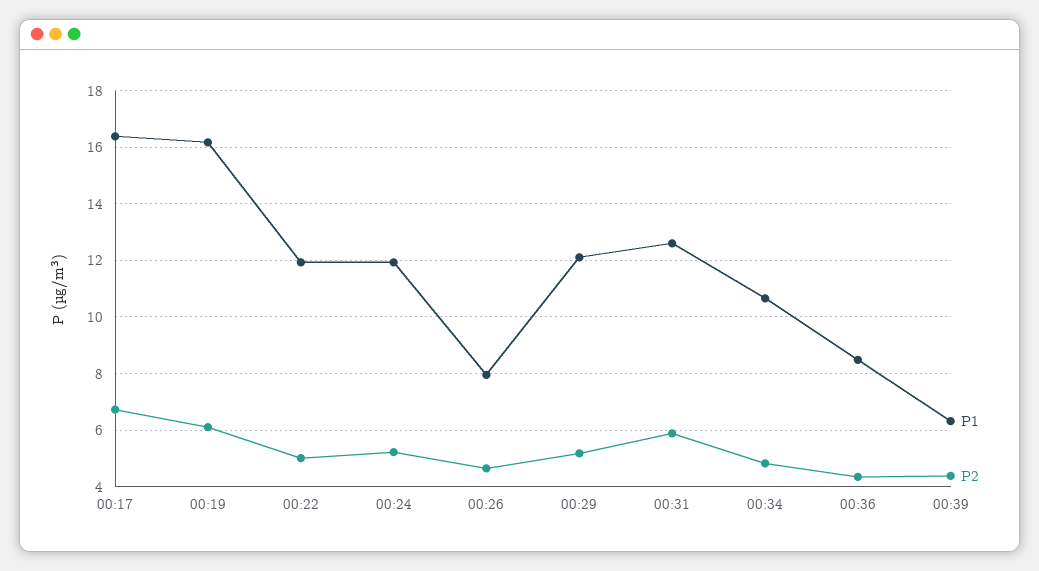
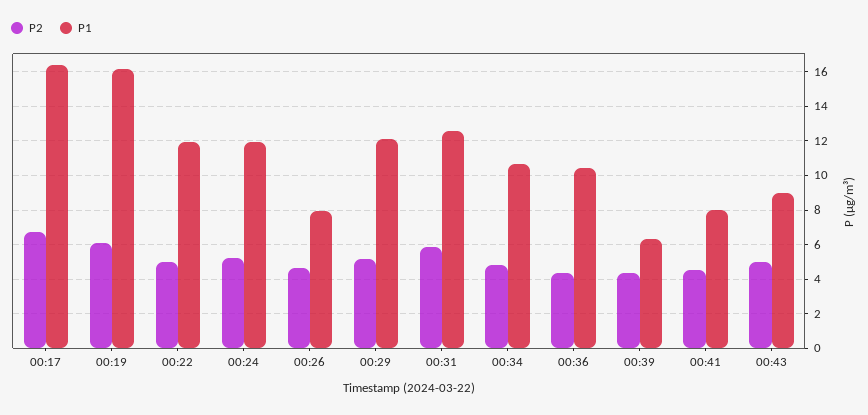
P1, 00:36: 8.5 -> 10.5
P2, 00:41: none -> 4.5
P1, 00:41: none -> 8
P2, 00:43: none -> 5
P1, 00:43: none -> 9

